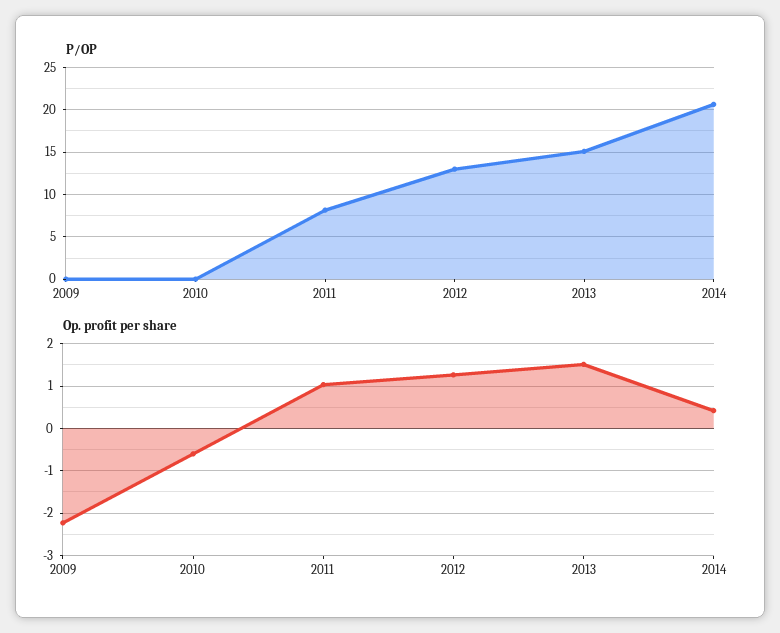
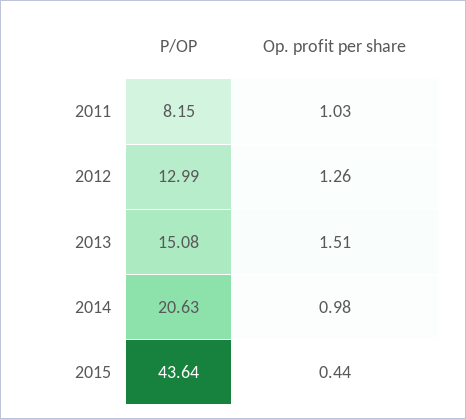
P/OP, 2009: 0 -> none
P/OP, 2010: 0 -> none
Op. profit per share, 2009: -2.2 -> none
Op. profit per share, 2010: -0.6 -> none
Op. profit per share, 2014: 0.4 -> 0.98
P/OP, 2015: none -> 43.64
Op. profit per share, 2015: none -> 0.44

